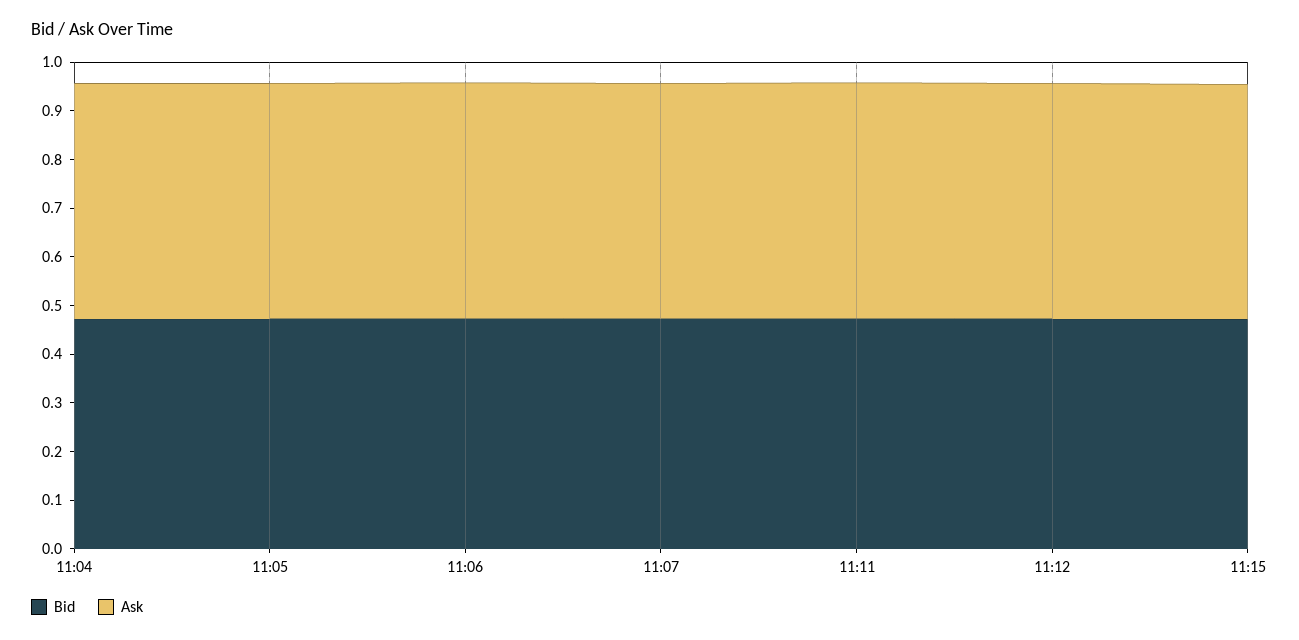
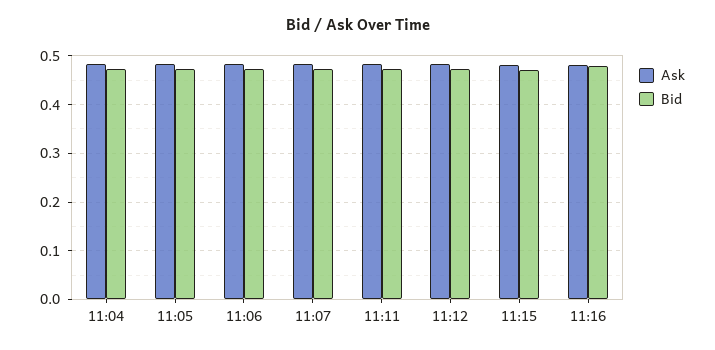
Ask, 11:16: none -> 0.48
Bid, 11:16: none -> 0.48

